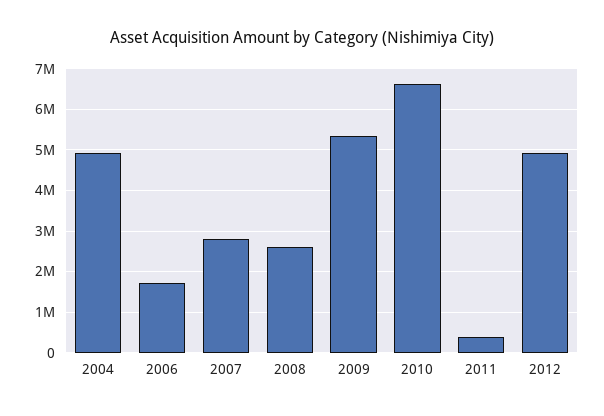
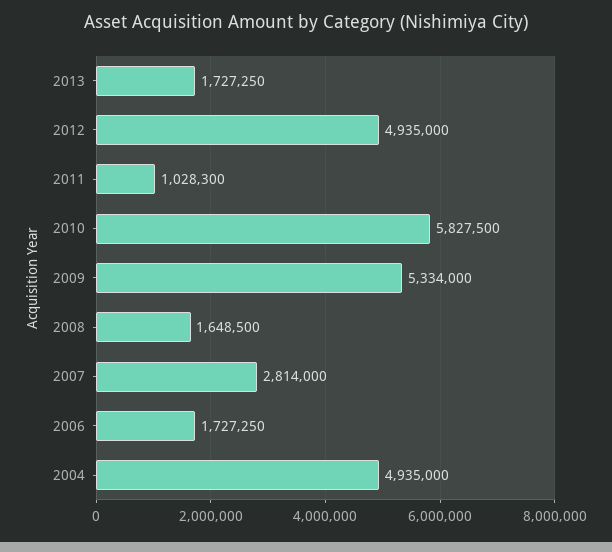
2008: 2600000 -> 1648500
2010: 6600000 -> 5827500
2011: 400000 -> 1028300
2013: none -> 1727250

